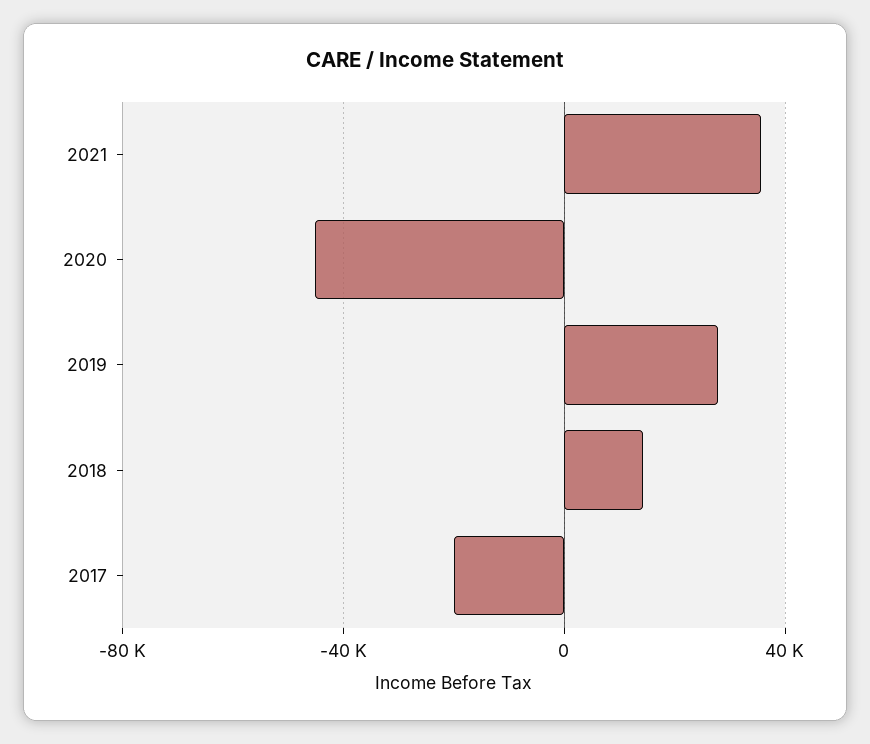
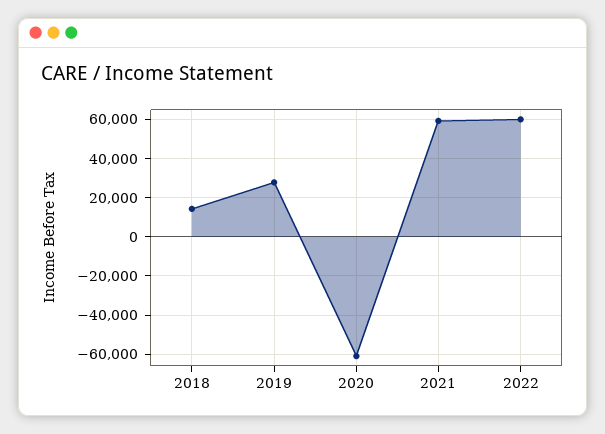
2021: 35000 -> 60000
2020: -45000 -> -60000
2017: -20000 -> none
2022: none -> 60000

